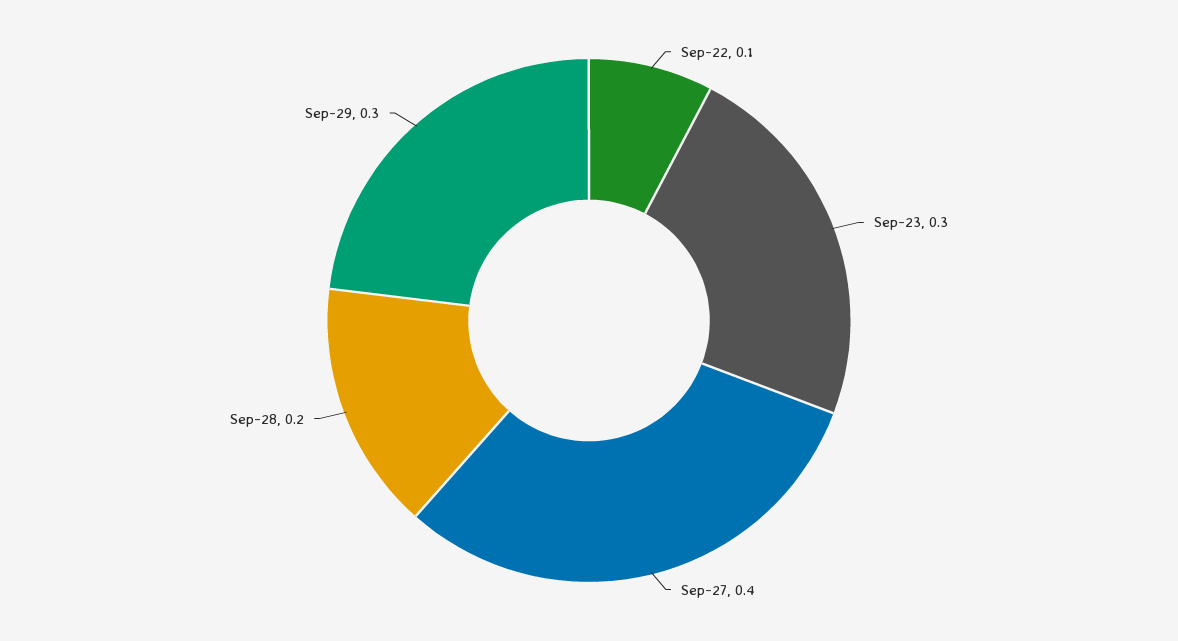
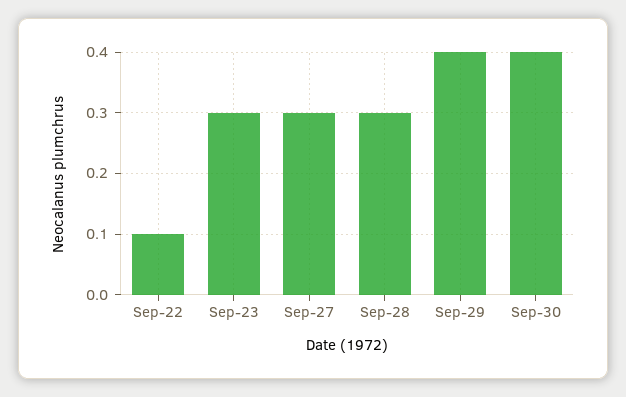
Sep-27: 0.4 -> 0.3
Sep-28: 0.2 -> 0.3
Sep-29: 0.3 -> 0.4
Sep-30: none -> 0.4

